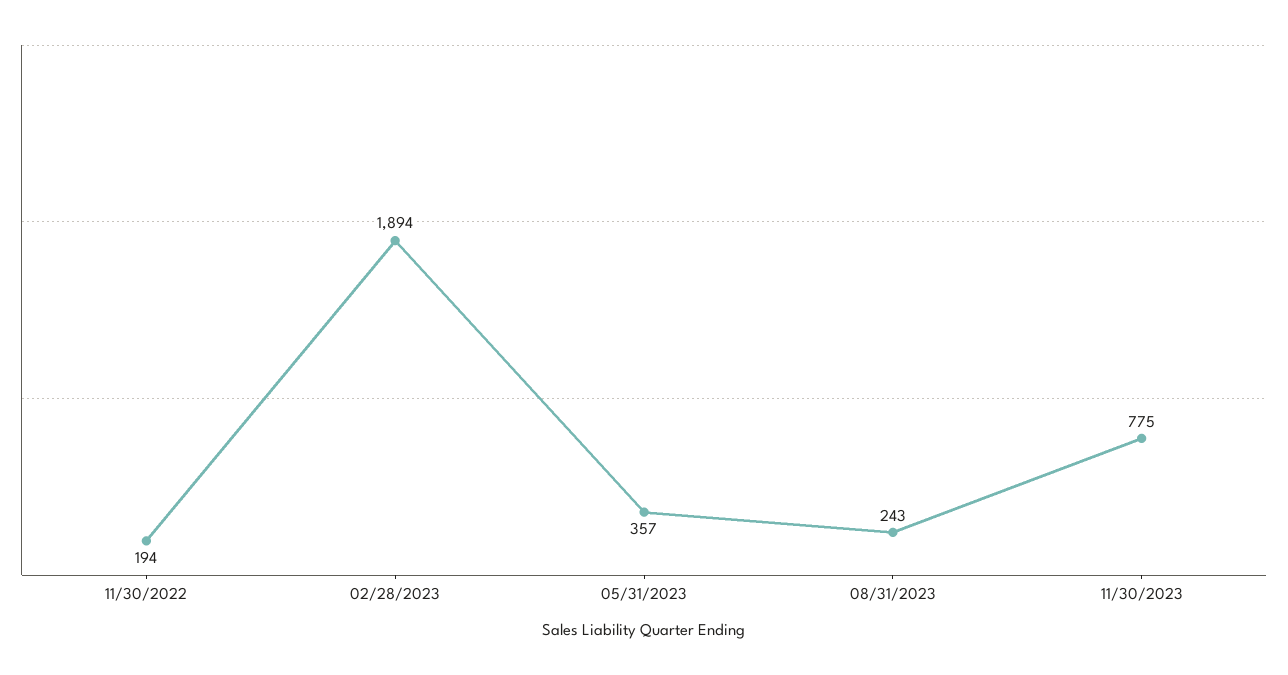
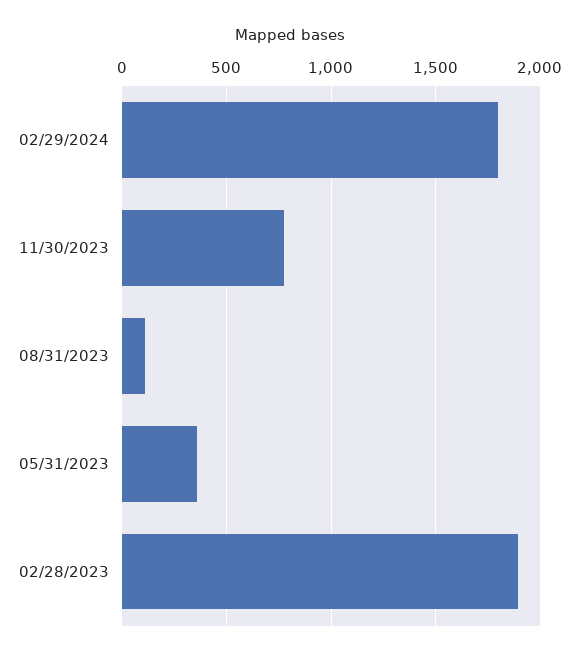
11/30/2022: 194 -> none
08/31/2023: 243 -> 100
02/29/2024: none -> 1800

